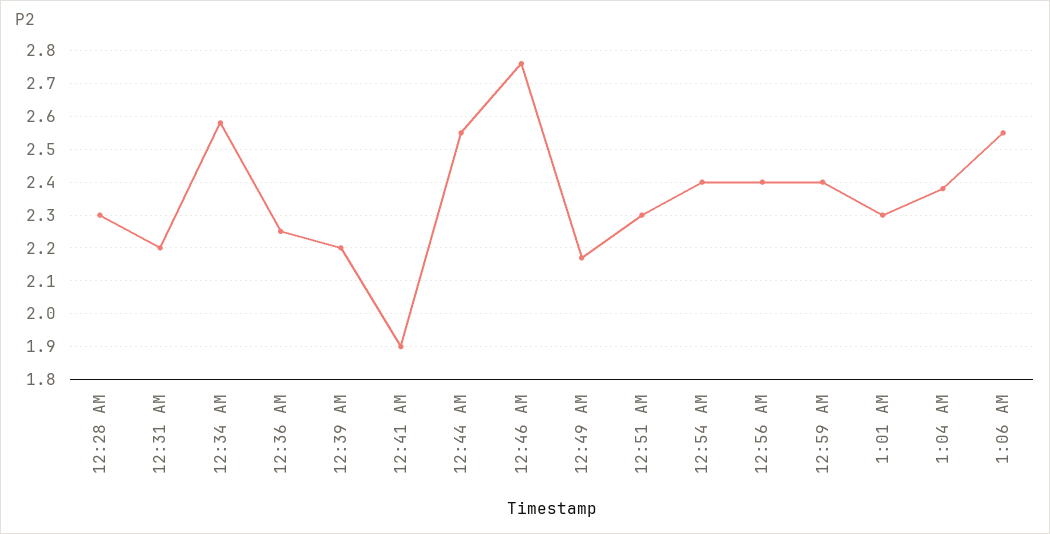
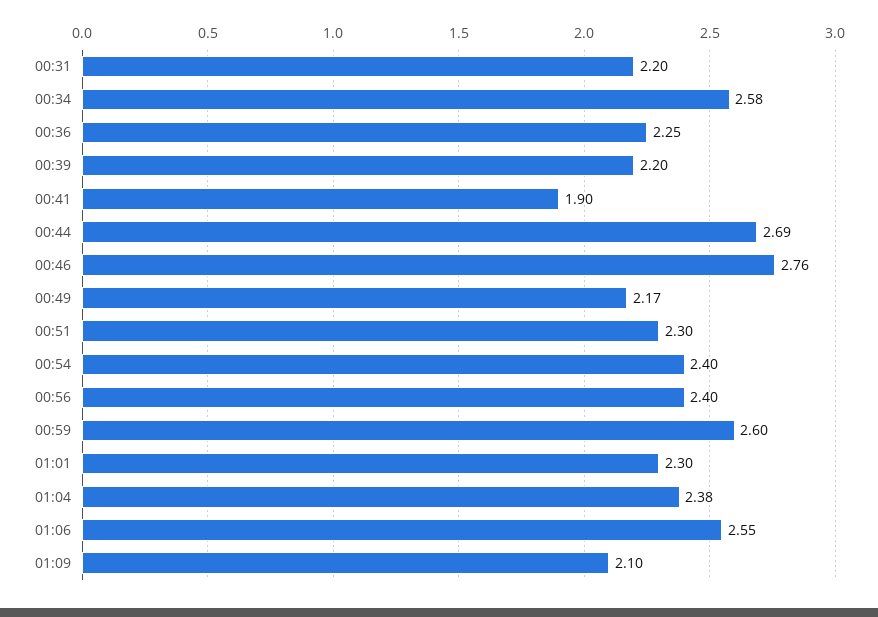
12:28 AM: 2.3 -> none
12:44 AM: 2.55 -> 2.69
12:59 AM: 2.4 -> 2.6
01:09: none -> 2.1

